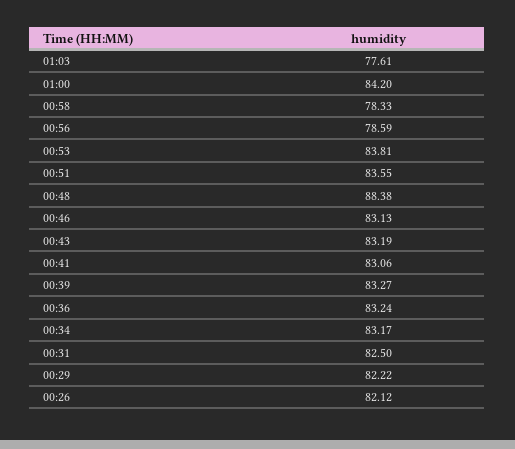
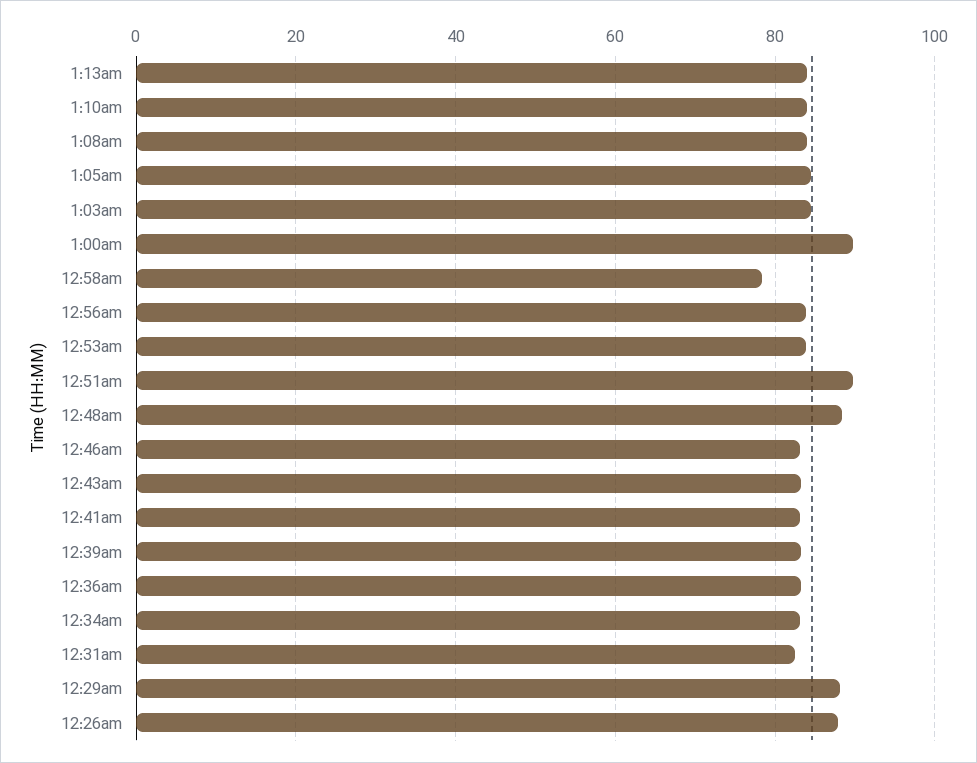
01:03: 77.61 -> 84
01:00: 84.2 -> 90
00:56: 78.59 -> 84
00:51: 83.55 -> 90
00:29: 82.22 -> 88
00:26: 82.12 -> 88
1:13am: none -> 84
1:10am: none -> 84
1:08am: none -> 84
1:05am: none -> 84

